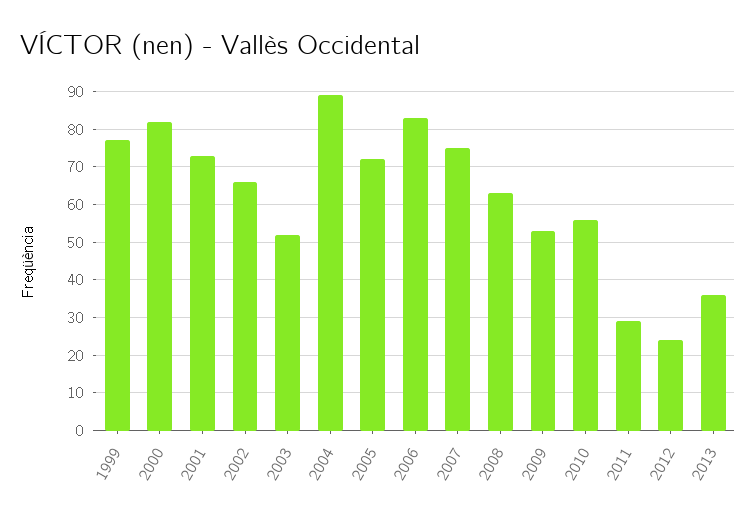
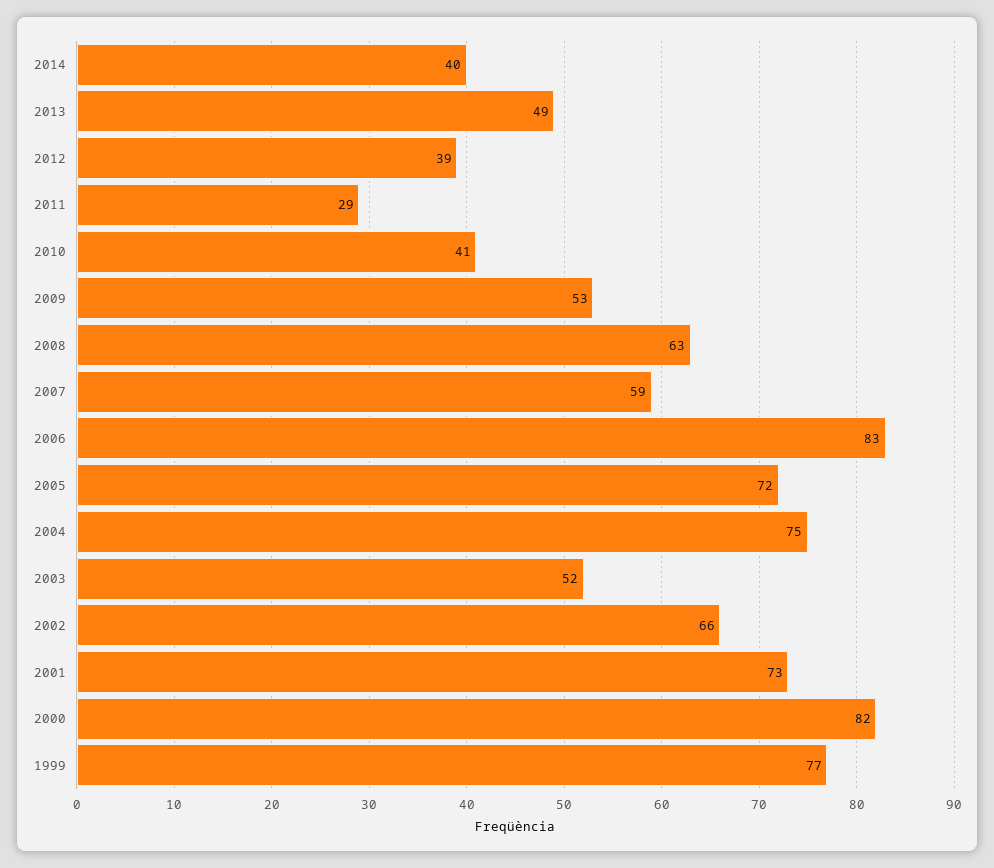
2004: 90 -> 75
2007: 75 -> 59
2010: 55 -> 41
2012: 25 -> 39
2013: 35 -> 49
2014: none -> 40

